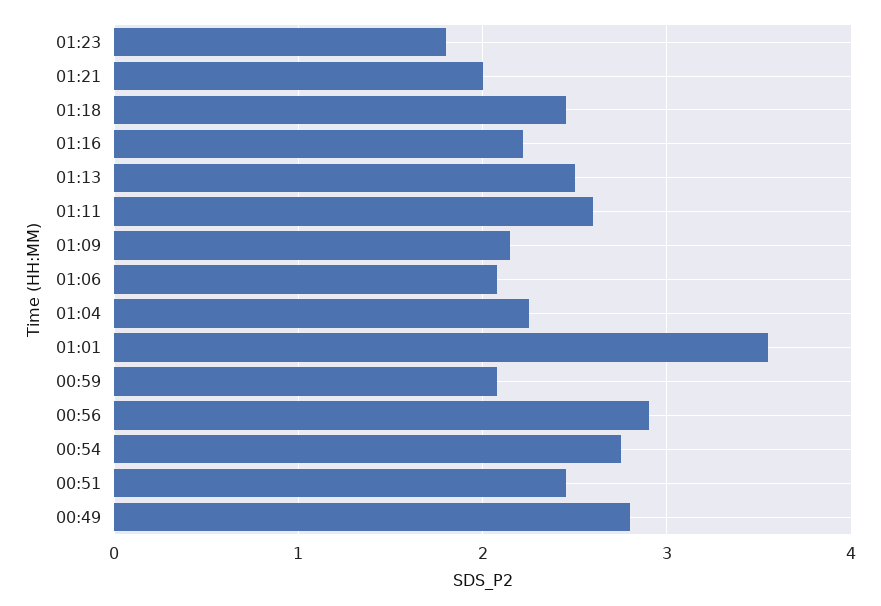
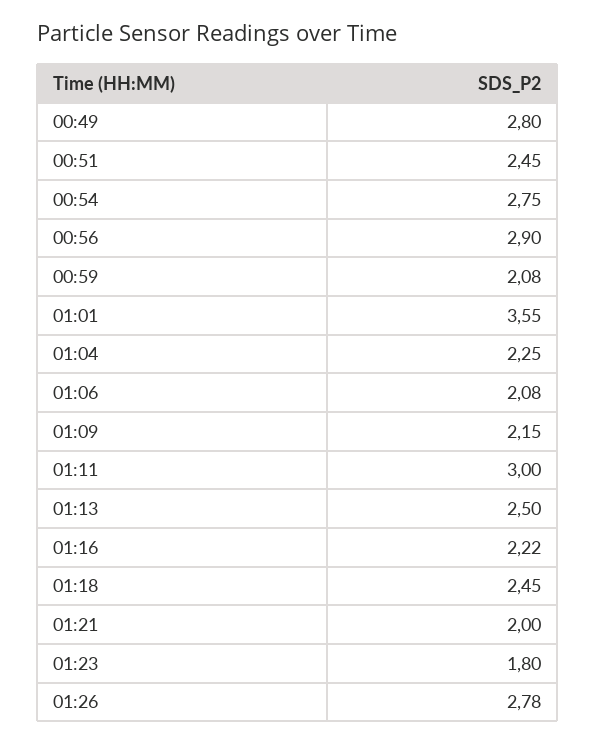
01:11: 2.6 -> 3
01:26: none -> 2.78

